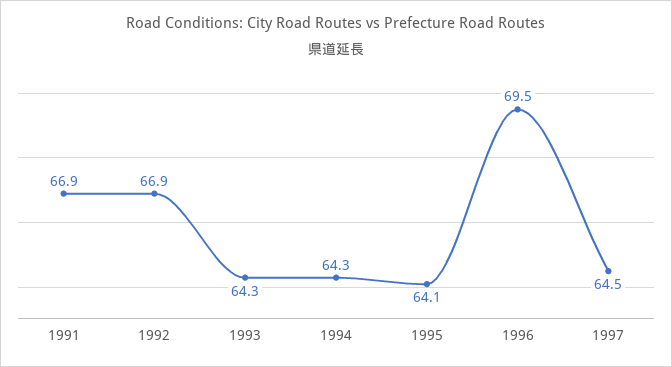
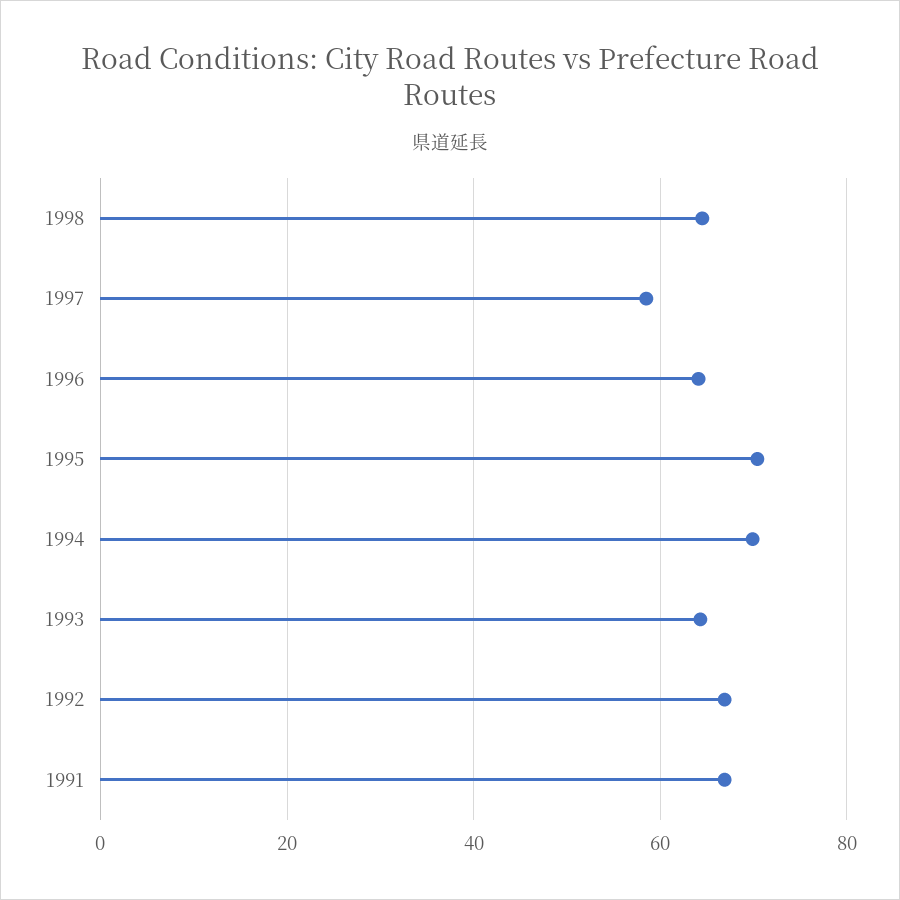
1994: 64.3 -> 70
1995: 64.1 -> 70
1996: 69.5 -> 64
1997: 64.5 -> 58
1998: none -> 64

